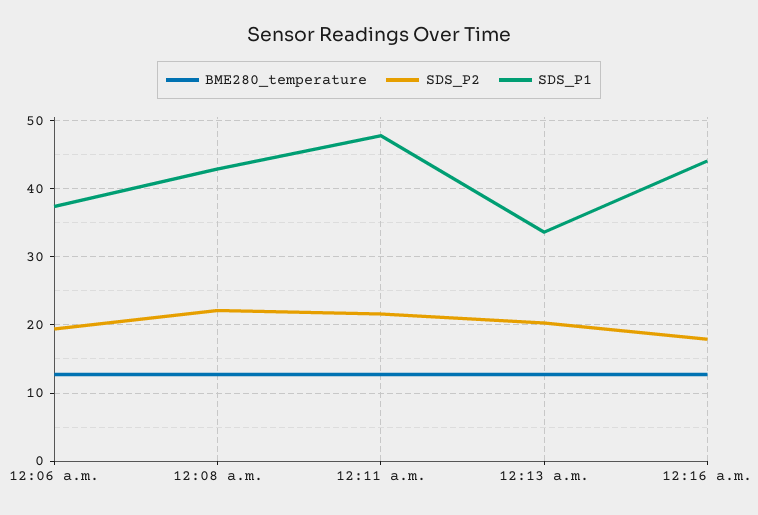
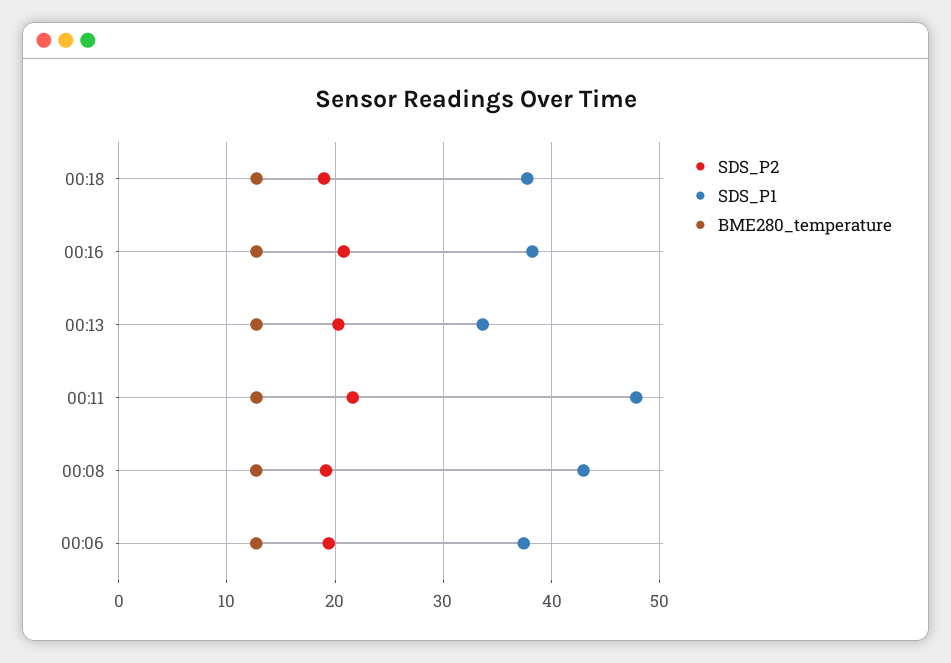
SDS_P2, 12:08 a.m.: 22 -> 19
SDS_P2, 12:16 a.m.: 18 -> 21
SDS_P1, 12:16 a.m.: 44 -> 38
SDS_P2, 00:18: none -> 19
SDS_P1, 00:18: none -> 38
BME280_temperature, 00:18: none -> 13

